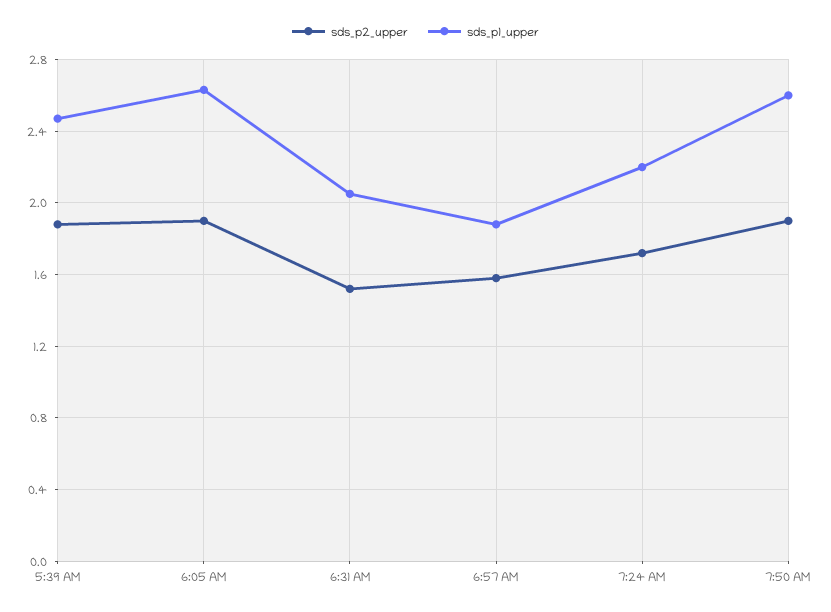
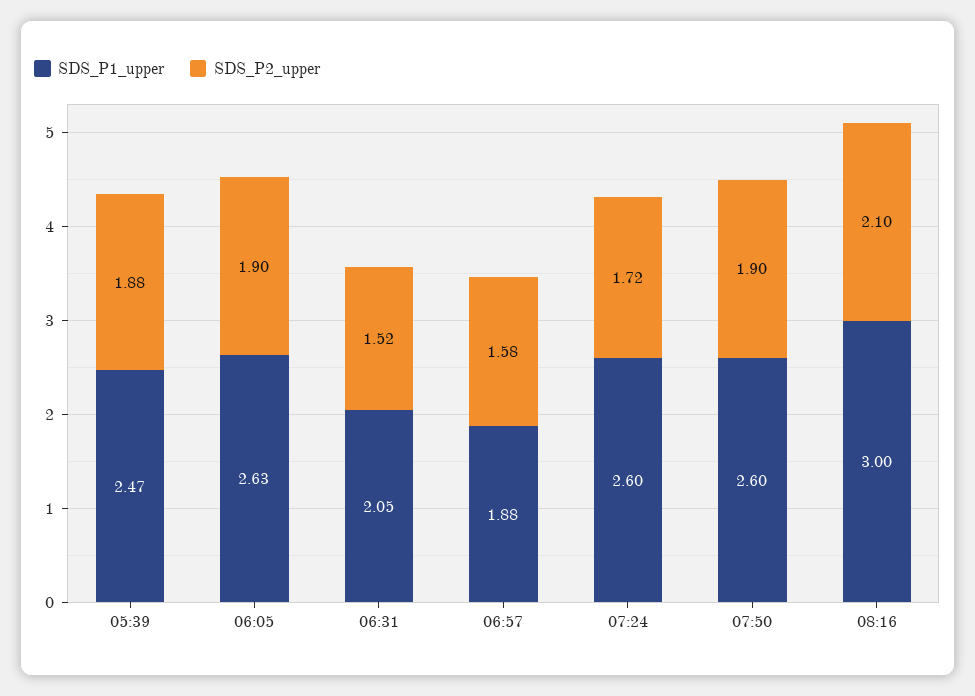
sds_p1_upper, 7:24 AM: 2.2 -> 2.6
sds_p1_upper, 08:16: none -> 3
sds_p2_upper, 08:16: none -> 2.1

